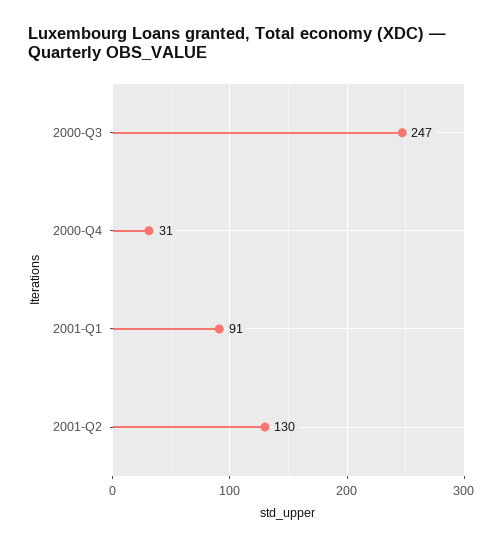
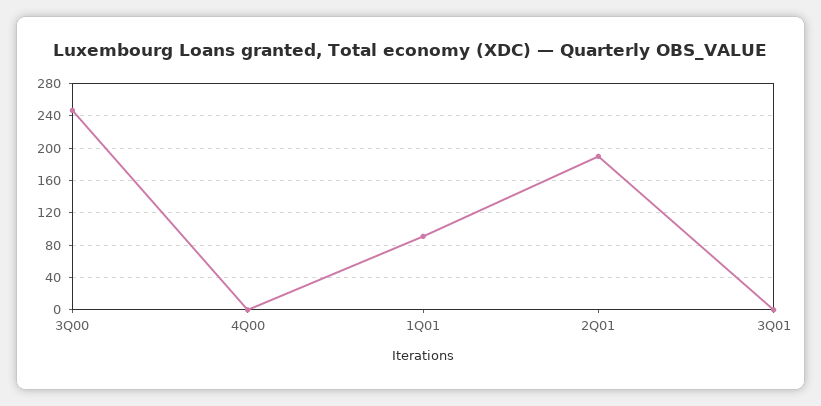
2000-Q4: 31 -> 0
2001-Q2: 130 -> 190
3Q01: none -> 0

